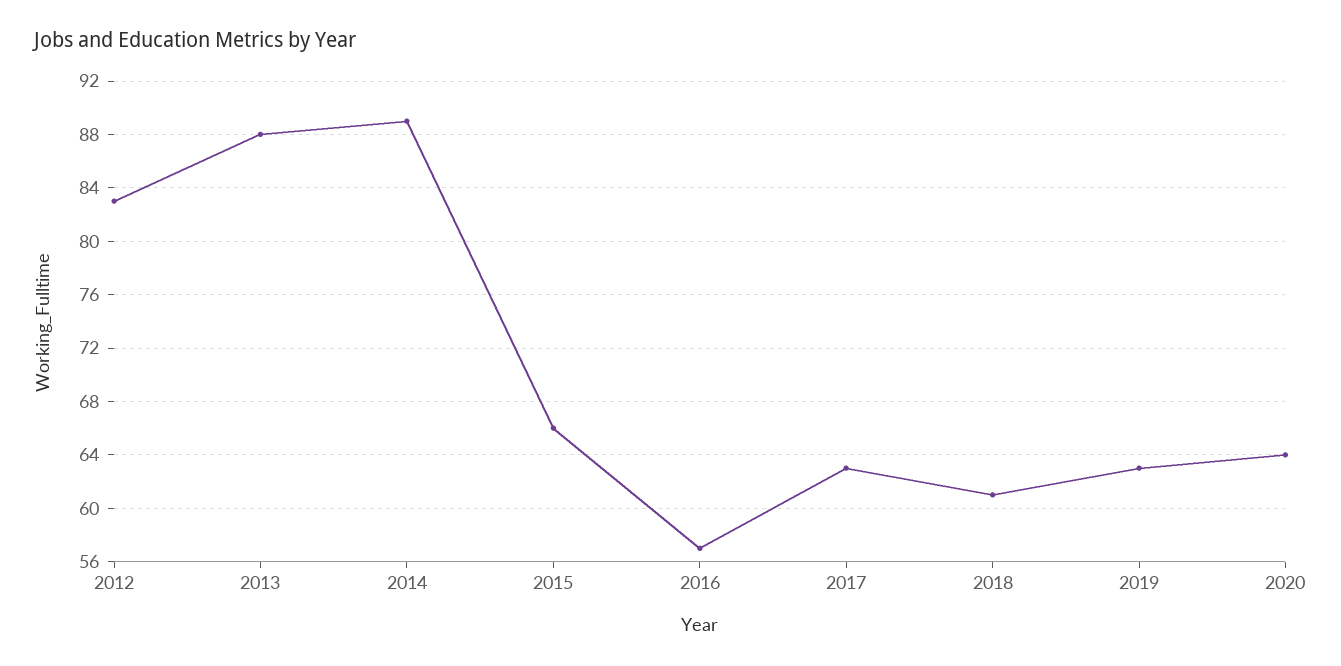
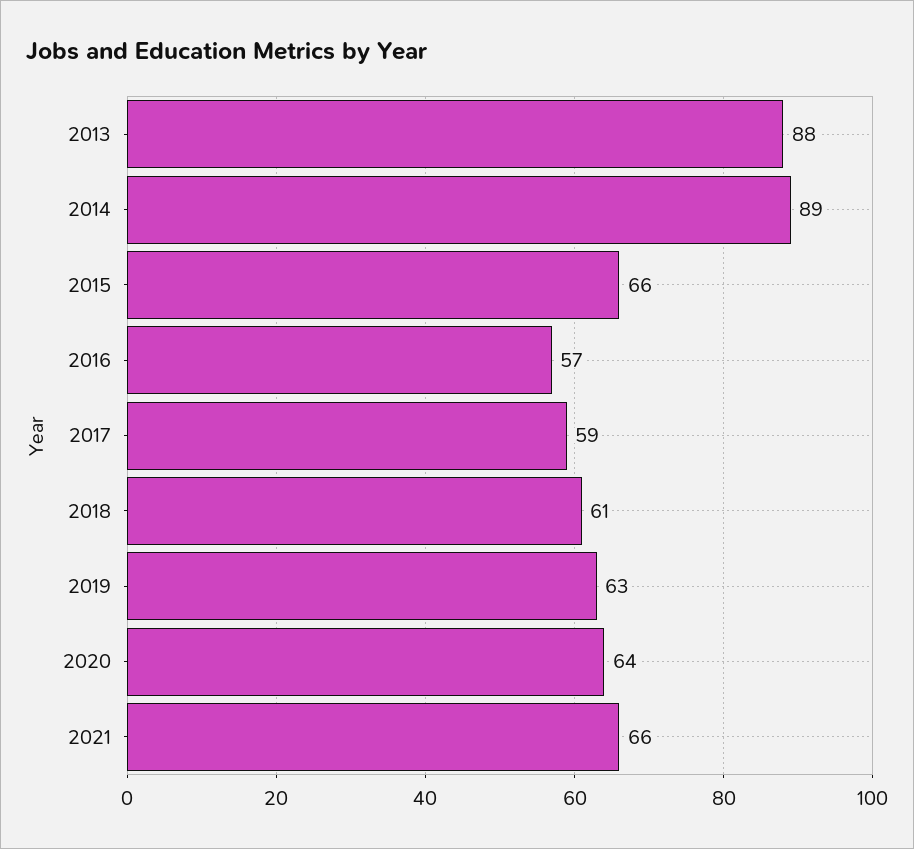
2012: 83 -> none
2017: 63 -> 59
2021: none -> 66

